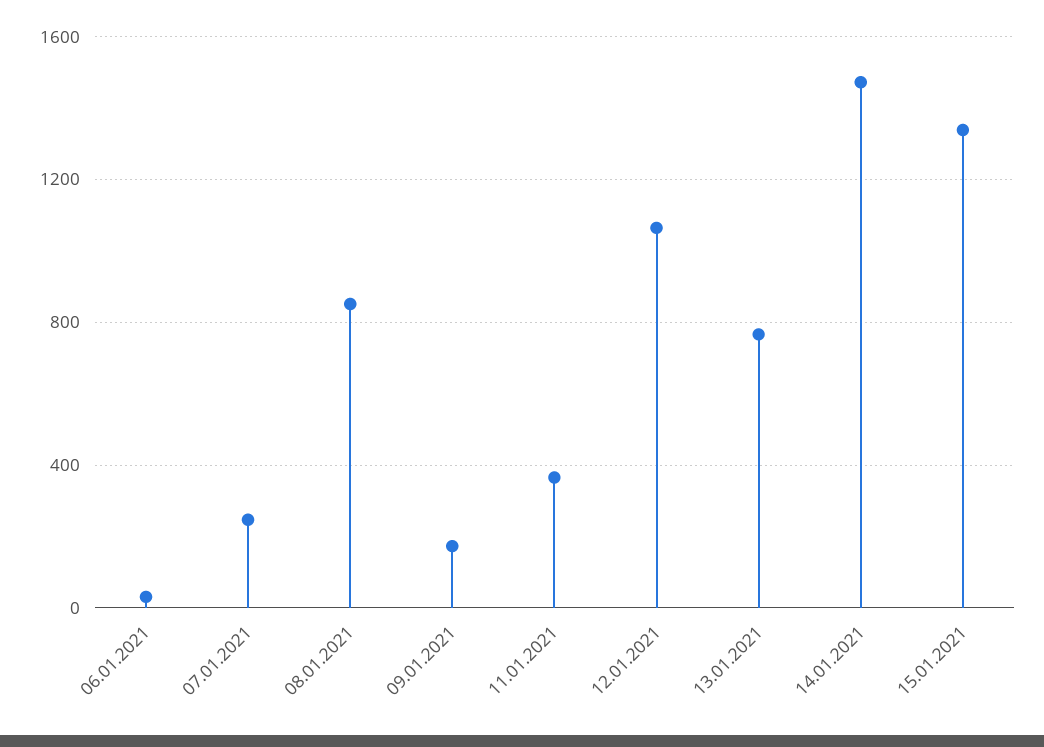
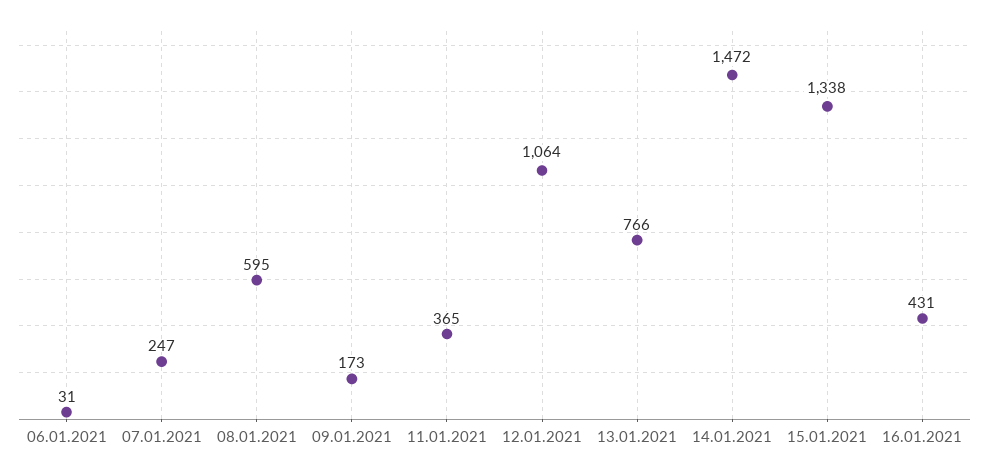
08.01.2021: 850 -> 595
16.01.2021: none -> 431

